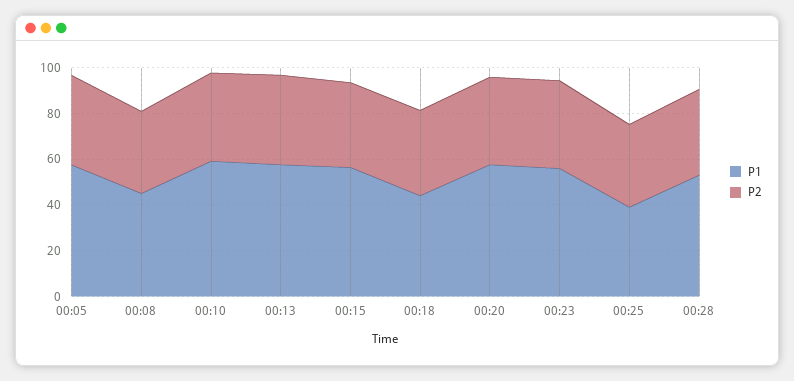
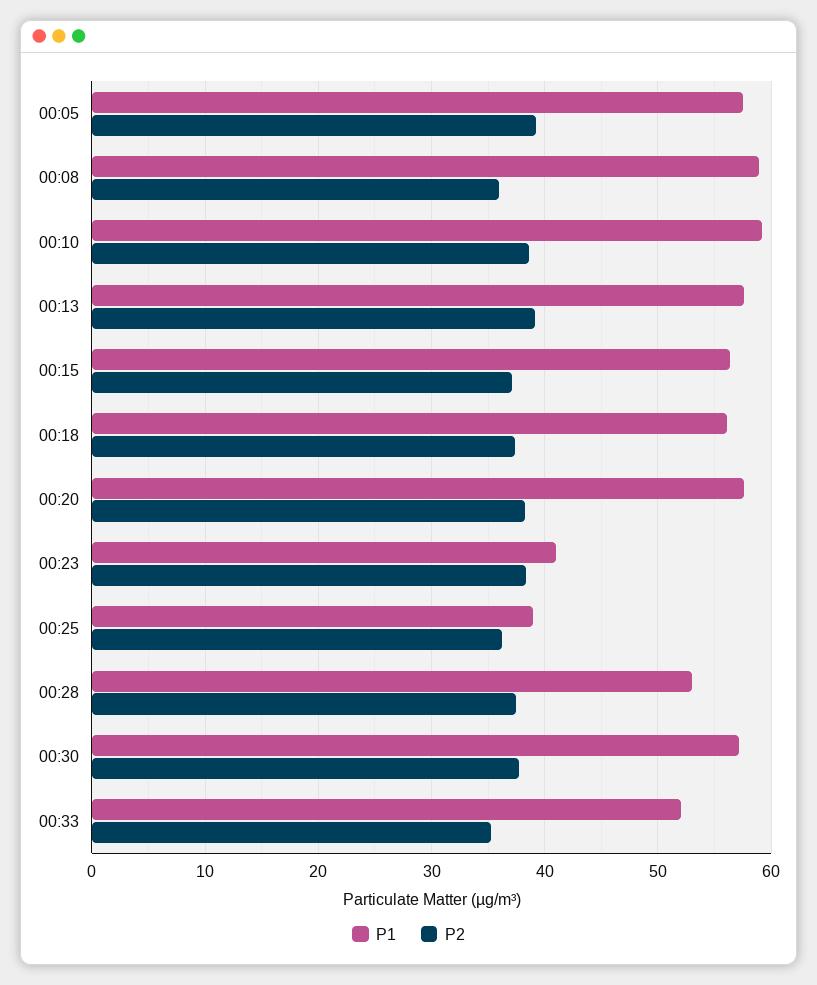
P1, 00:08: 45 -> 59
P1, 00:18: 45 -> 56
P1, 00:23: 55 -> 41
P1, 00:30: none -> 57
P2, 00:30: none -> 38
P1, 00:33: none -> 52
P2, 00:33: none -> 35

